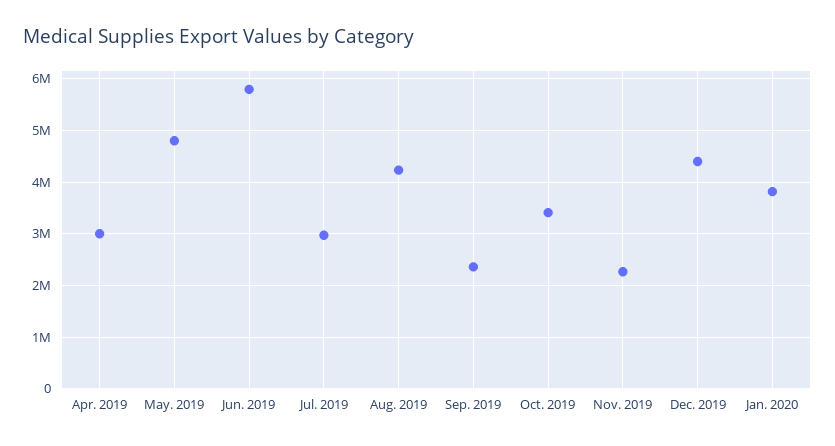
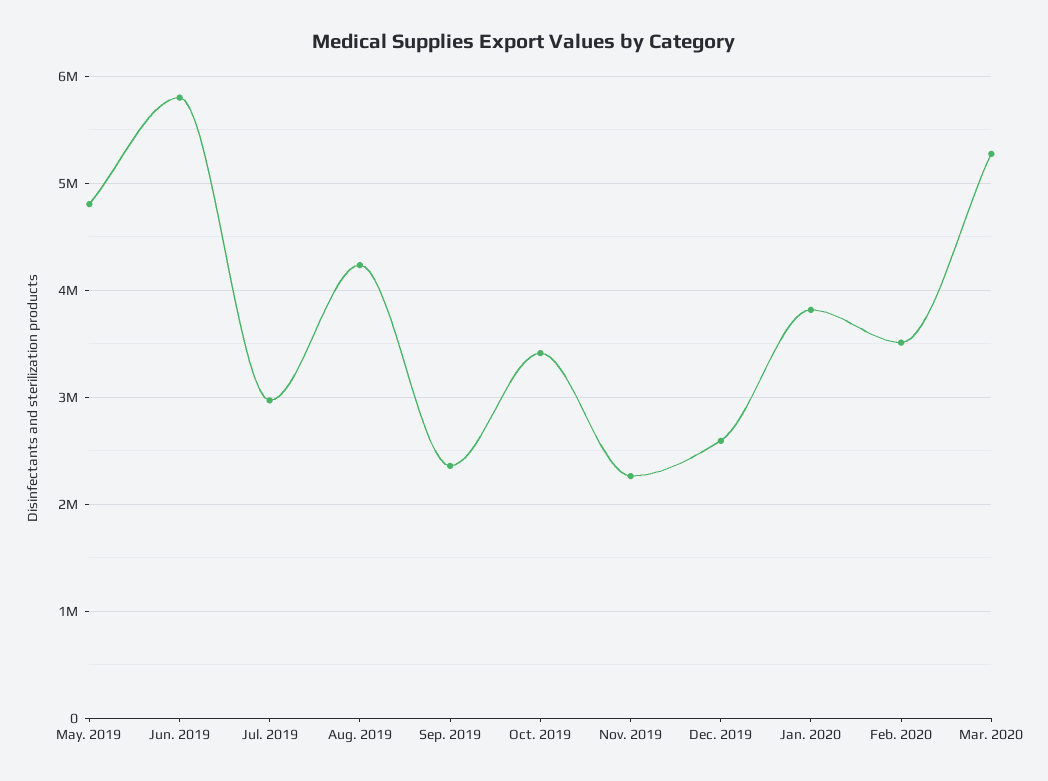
Apr. 2019: 3000000 -> none
Dec. 2019: 4400000 -> 2600000
Feb. 2020: none -> 3500000
Mar. 2020: none -> 5300000

